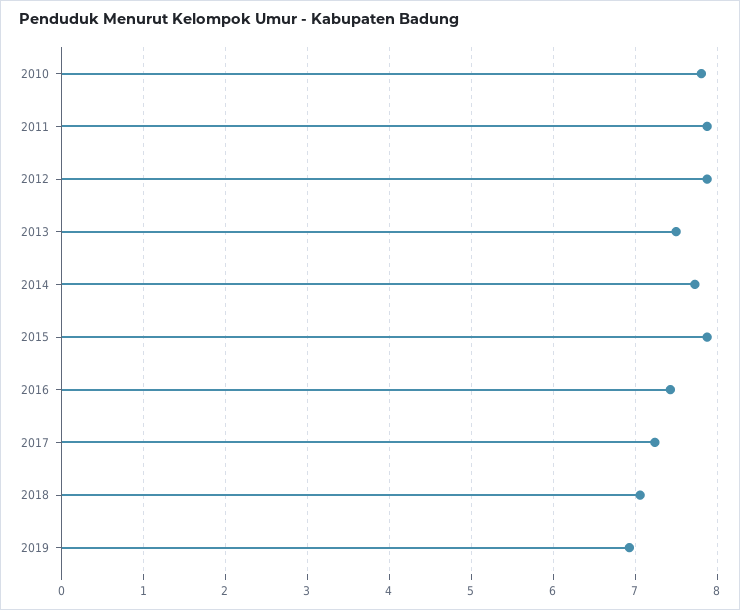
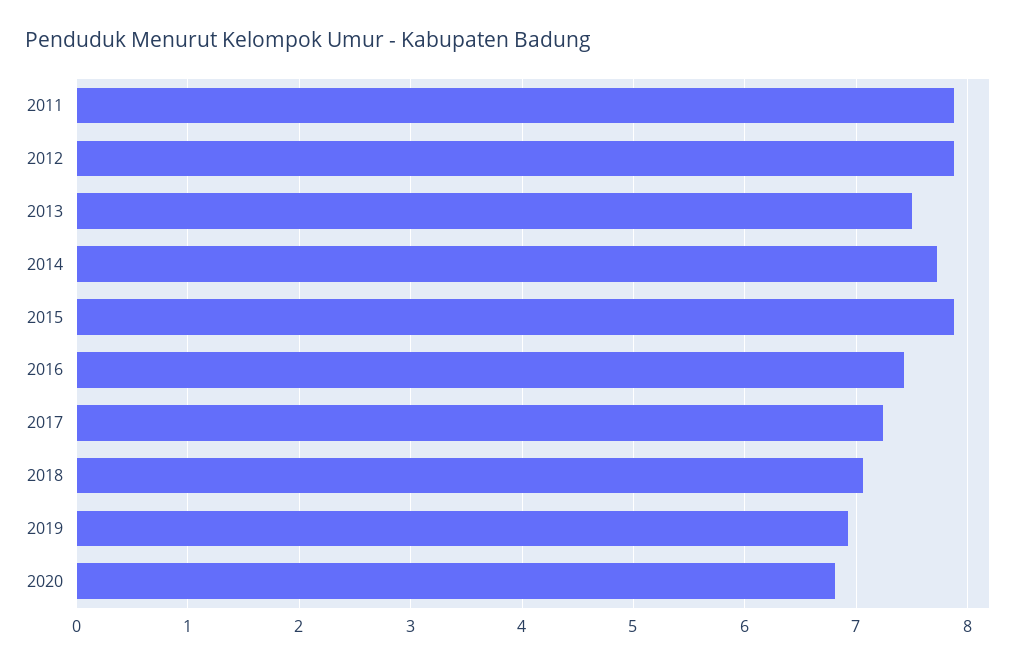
2010: 7.8 -> none
2020: none -> 6.8

